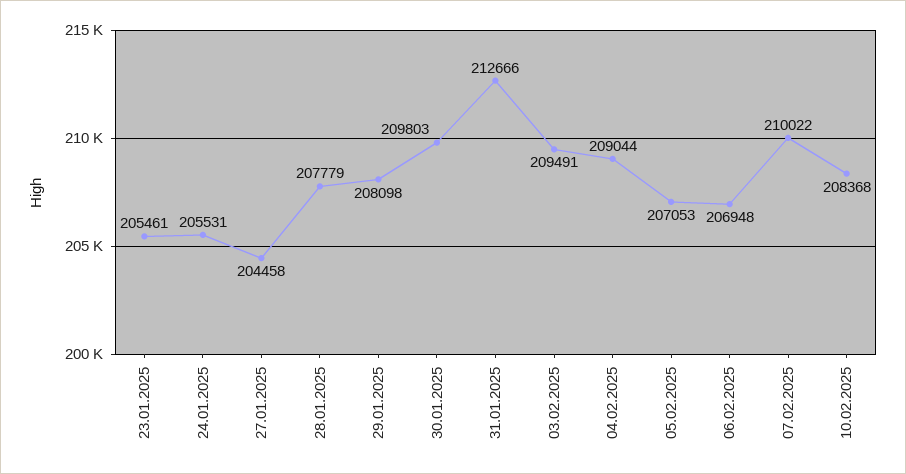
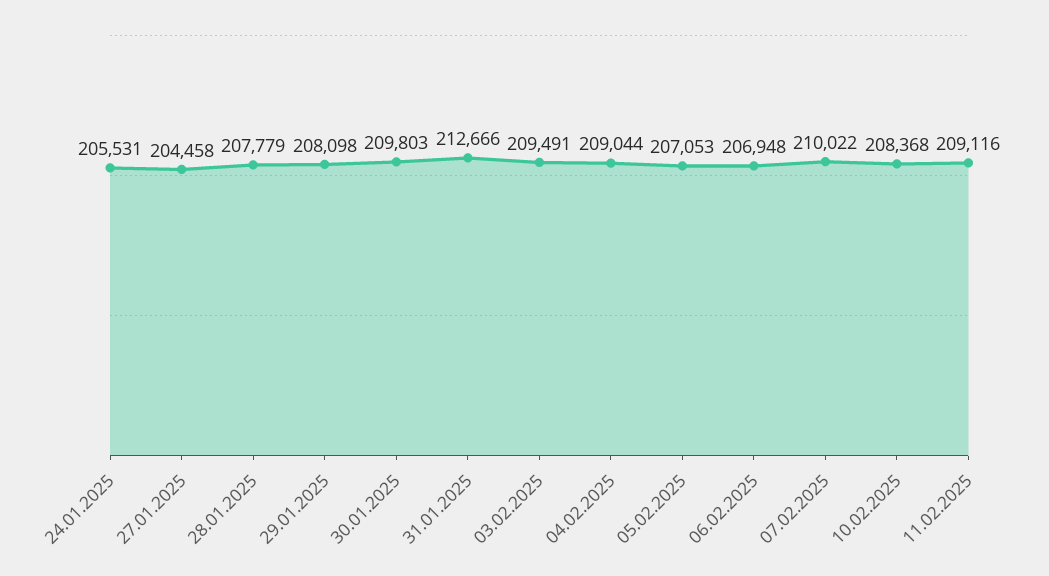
23.01.2025: 205461 -> none
11.02.2025: none -> 209116

